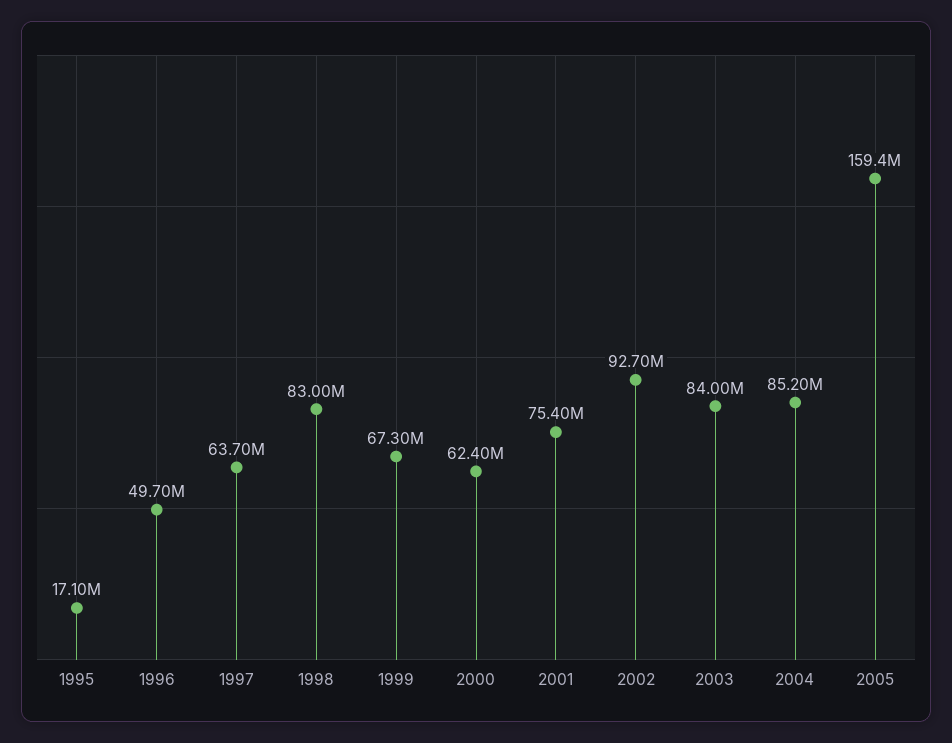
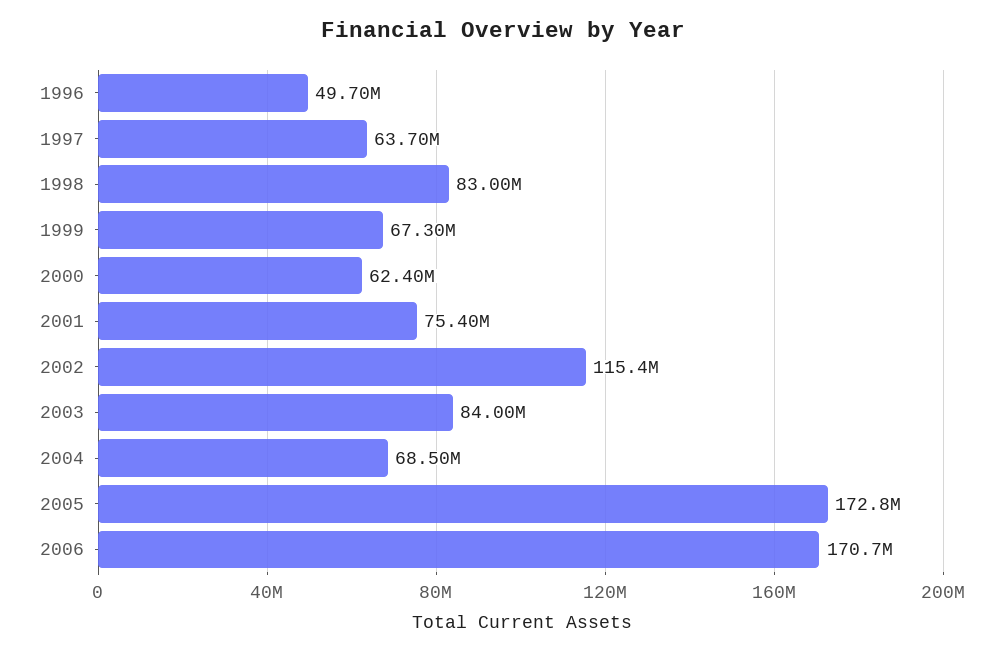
1995: 17100000 -> none
2002: 92700000 -> 115400000
2004: 85200000 -> 68500000
2005: 159400000 -> 172800000
2006: none -> 170700000

